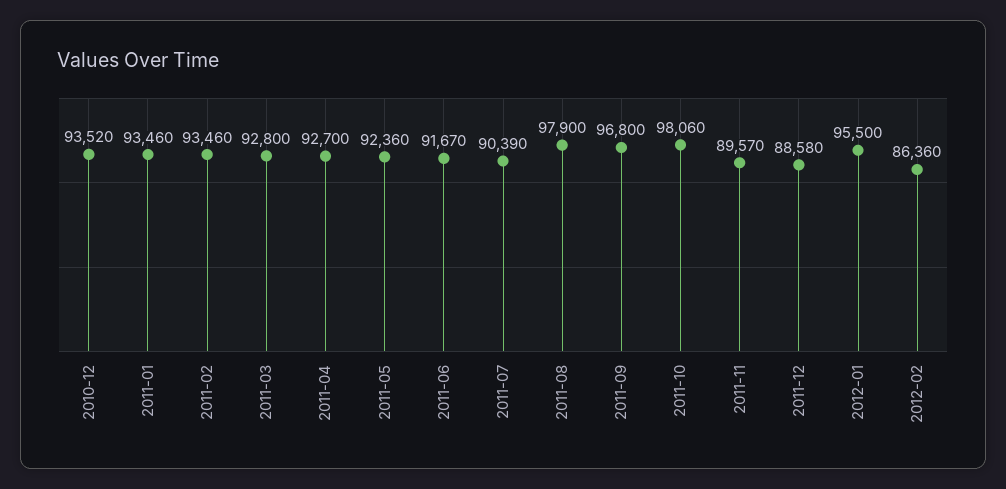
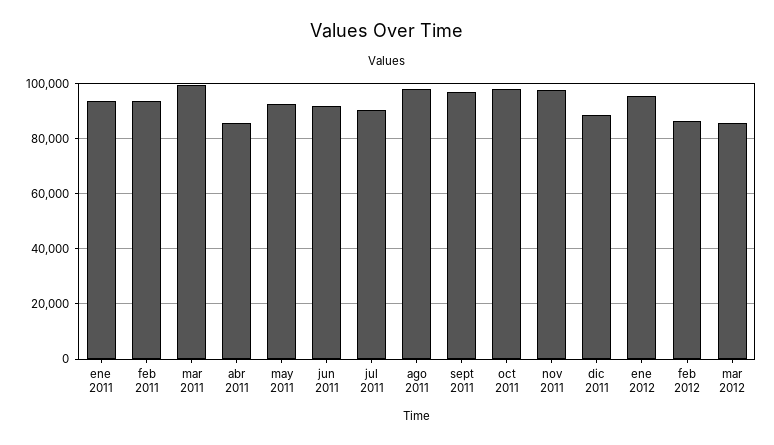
2010-12: 93520 -> none
2011-03: 92800 -> 100000
2011-04: 92700 -> 85000
2011-11: 89570 -> 97500
mar 2012: none -> 85000

